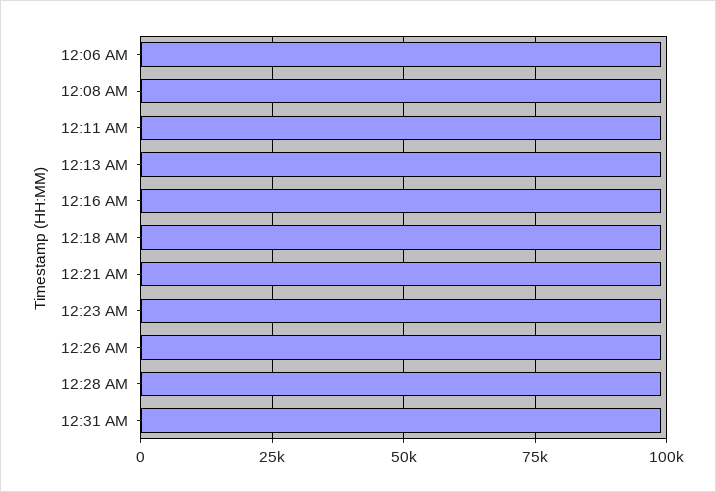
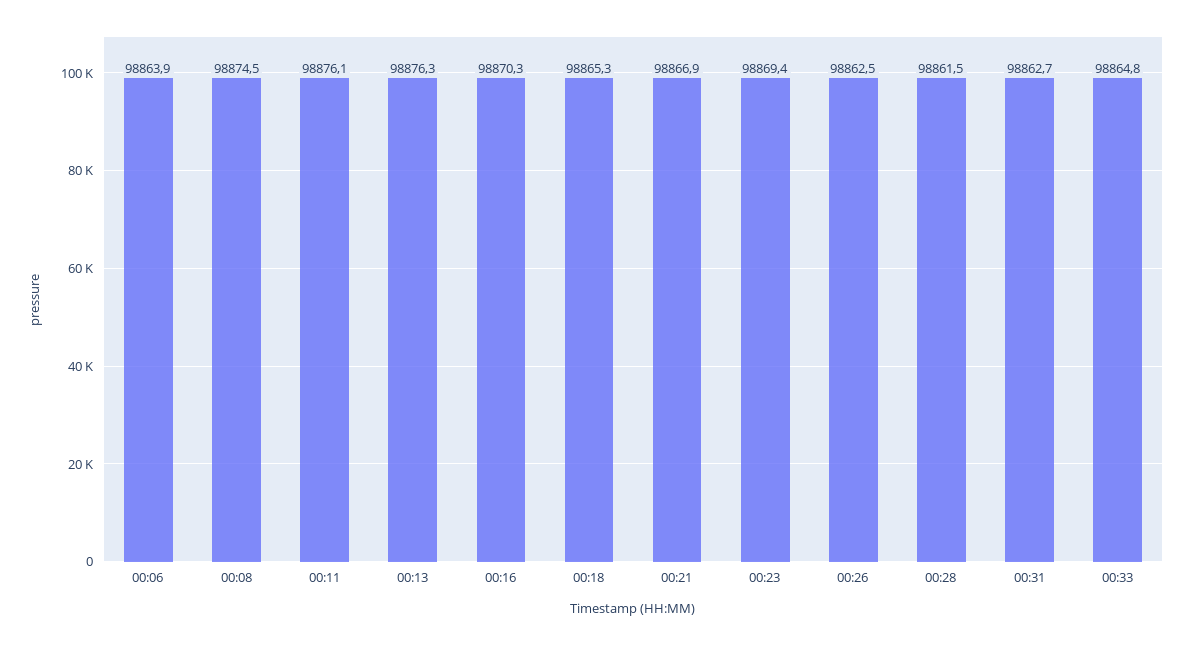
00:33: none -> 98864.8

